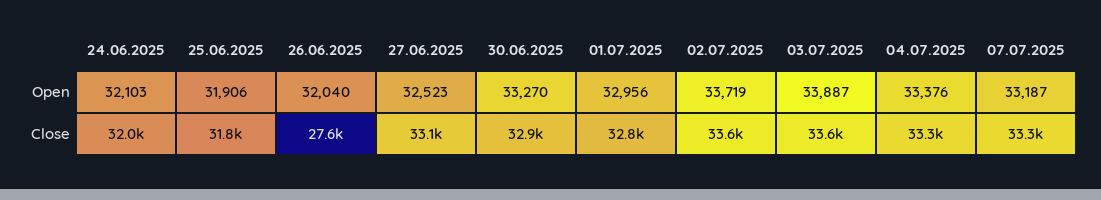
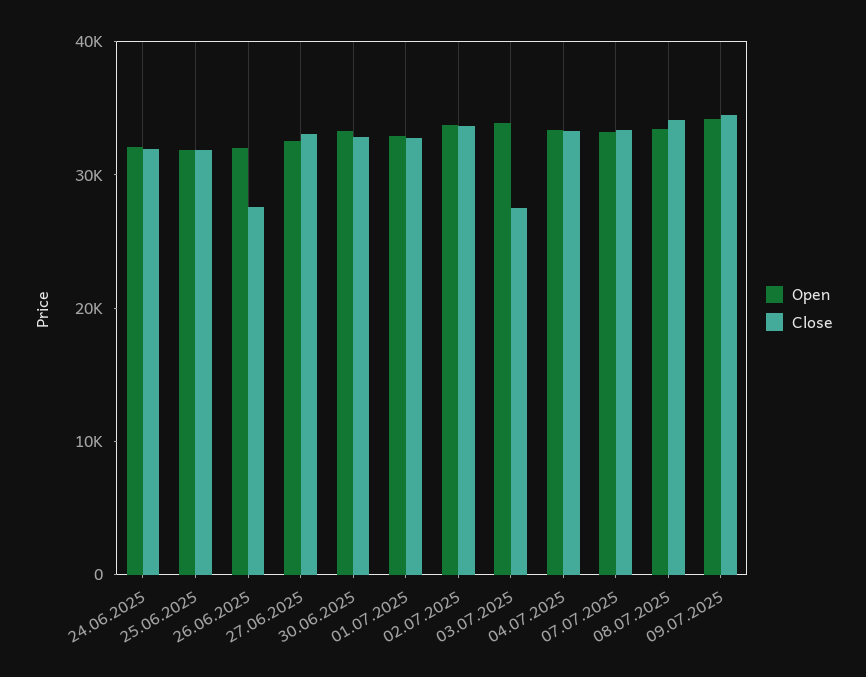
Close, 03.07.2025: 33600 -> 28000
Open, 08.07.2025: none -> 34000
Close, 08.07.2025: none -> 34000
Open, 09.07.2025: none -> 34000
Close, 09.07.2025: none -> 34000

